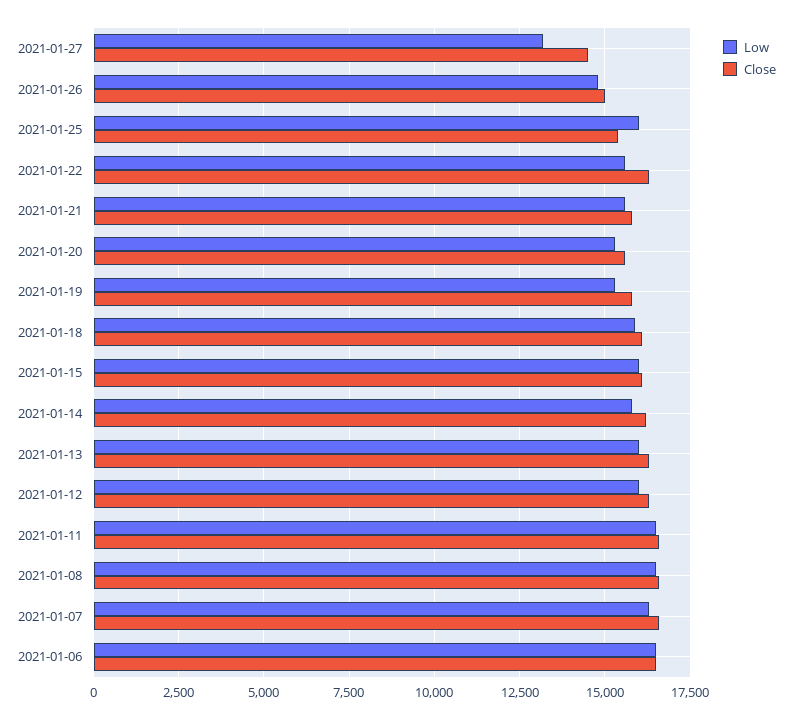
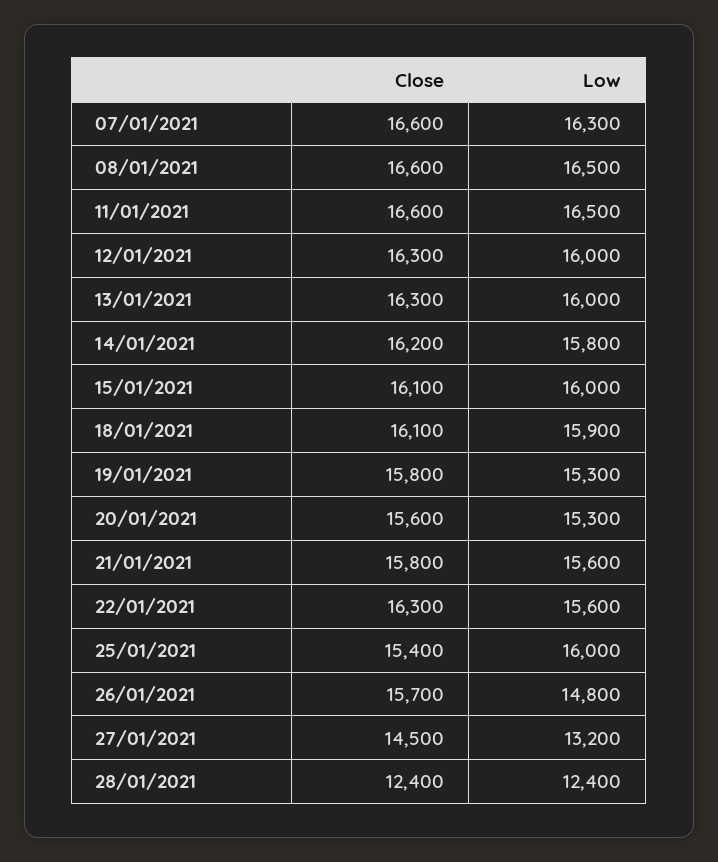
Close, 2021-01-26: 15000 -> 15700
Low, 2021-01-06: 16500 -> none
Close, 2021-01-06: 16500 -> none
Close, 28/01/2021: none -> 12400
Low, 28/01/2021: none -> 12400

